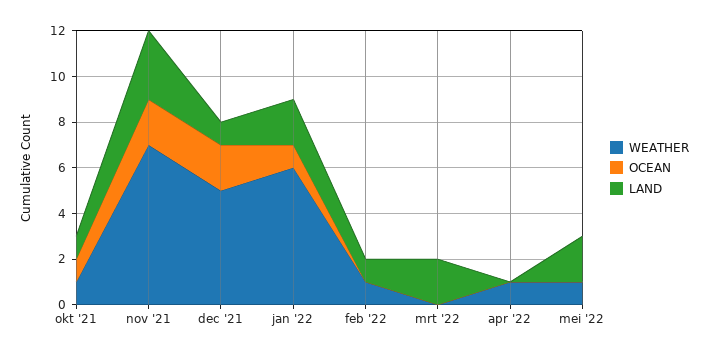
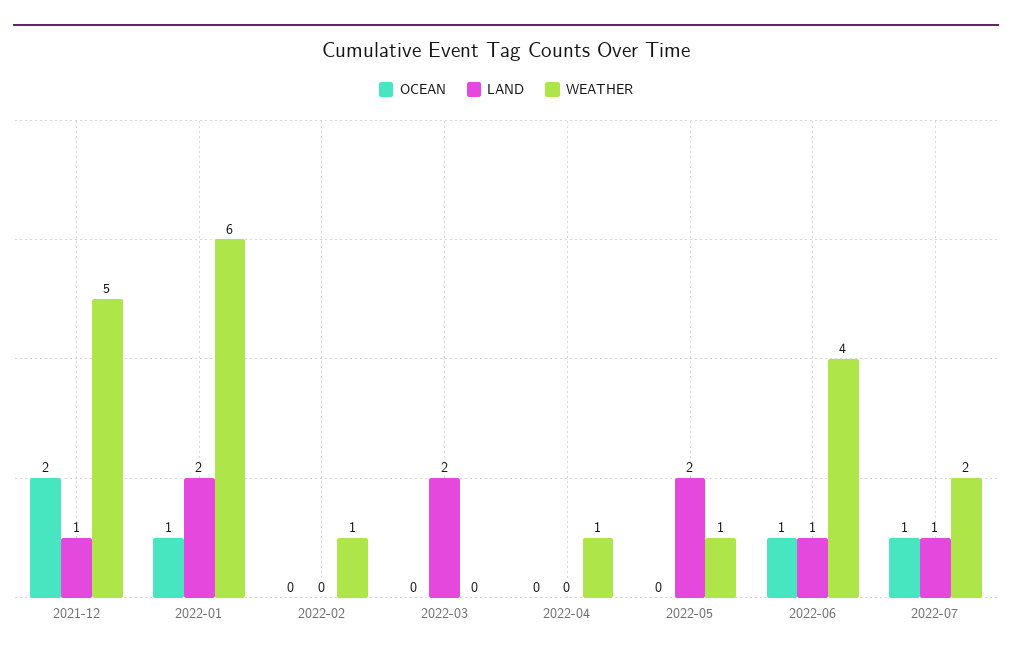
WEATHER, okt '21: 1 -> none
OCEAN, okt '21: 1 -> none
LAND, okt '21: 1 -> none
WEATHER, nov '21: 7 -> none
OCEAN, nov '21: 2 -> none
LAND, nov '21: 3 -> none
LAND, feb '22: 1 -> 0
OCEAN, 2022-06: none -> 1
LAND, 2022-06: none -> 1
WEATHER, 2022-06: none -> 4
OCEAN, 2022-07: none -> 1
LAND, 2022-07: none -> 1
WEATHER, 2022-07: none -> 2

